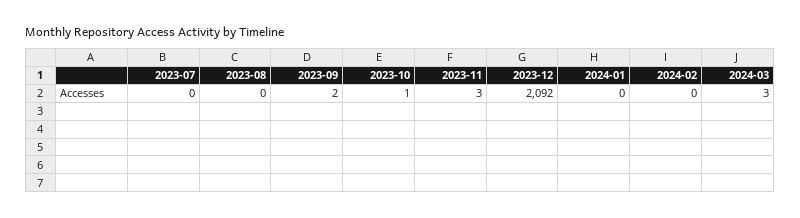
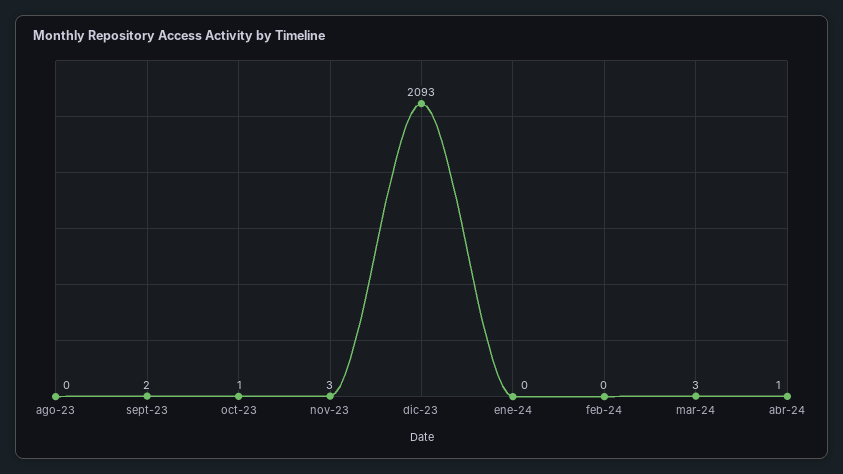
2023-07: 0 -> none
2023-12: 2092 -> 2093
abr-24: none -> 1

